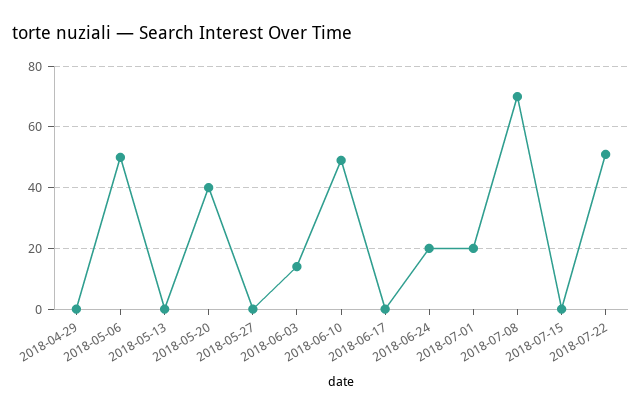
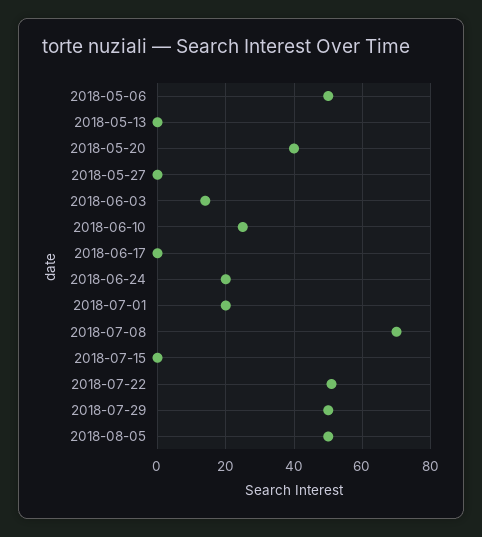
2018-04-29: 0 -> none
2018-06-10: 50 -> 25
2018-07-29: none -> 50
2018-08-05: none -> 50

